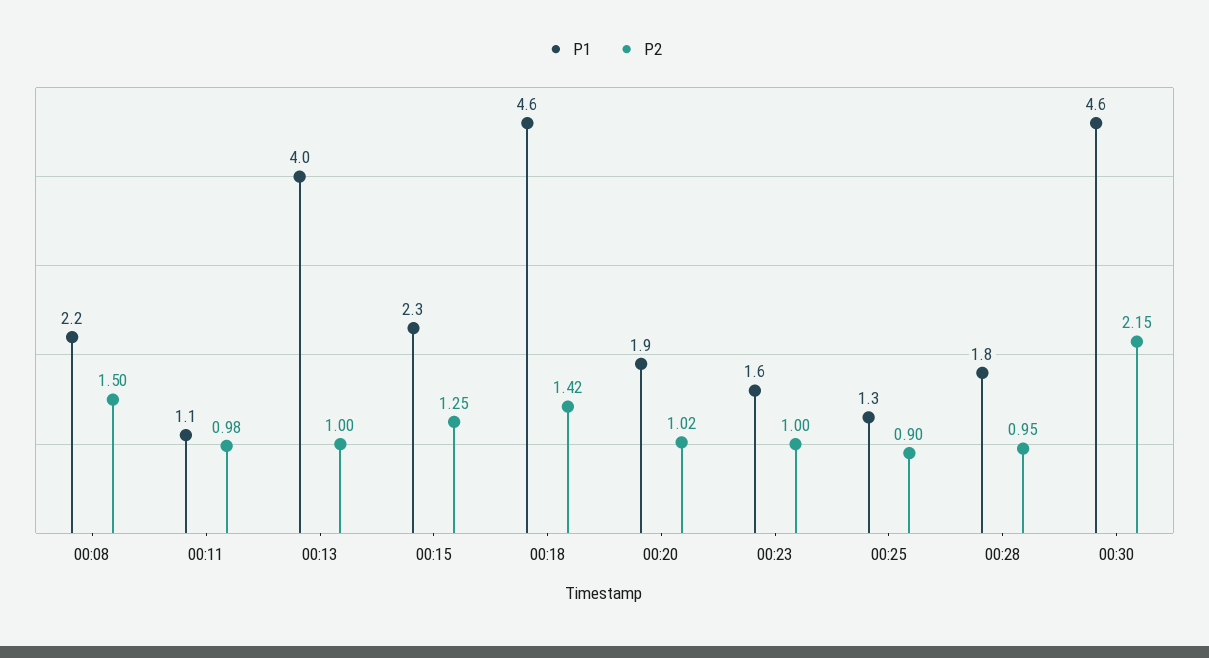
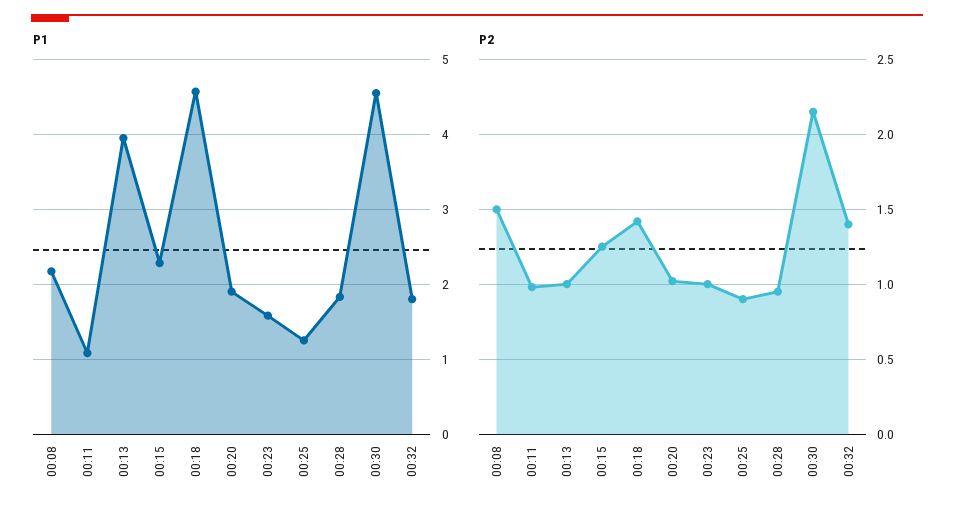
P1, 00:32: none -> 1.8
P2, 00:32: none -> 1.4

